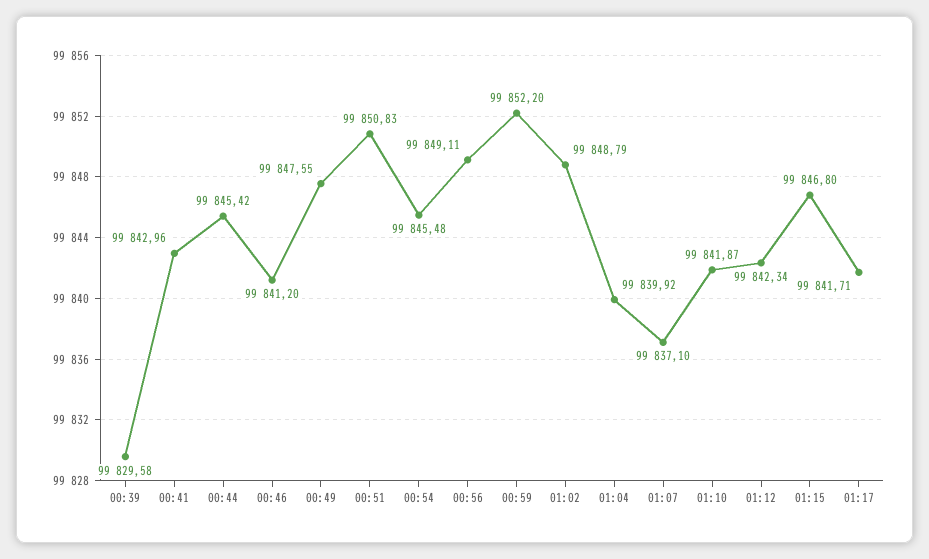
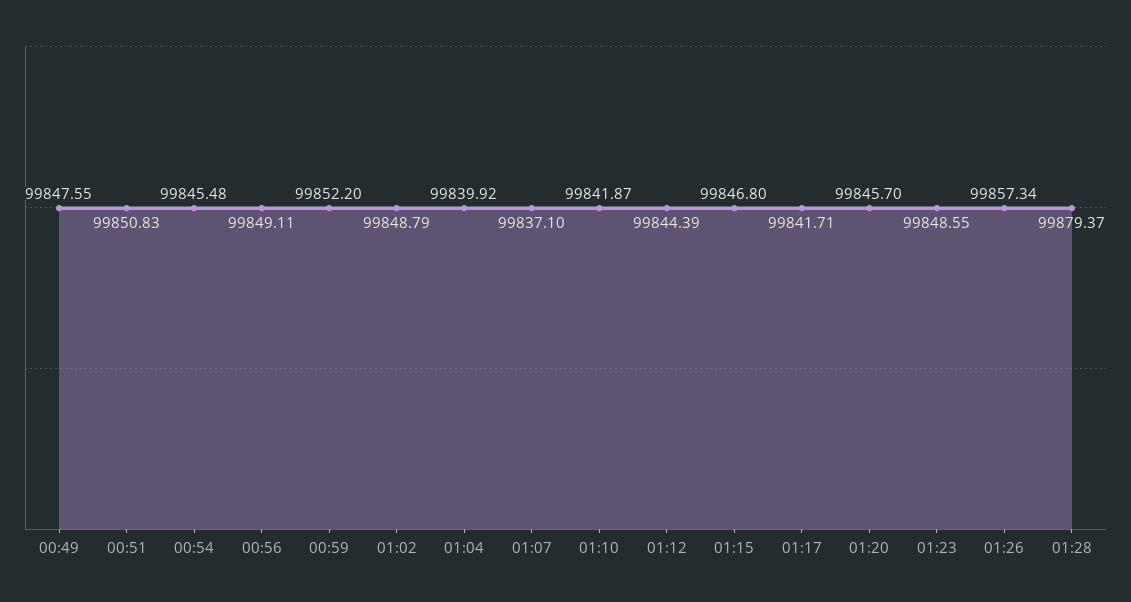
00:39: 99829.58 -> none
00:41: 99842.96 -> none
00:44: 99845.42 -> none
00:46: 99841.2 -> none
01:12: 99842.34 -> 99844.39
01:20: none -> 99845.7
01:23: none -> 99848.55
01:26: none -> 99857.34
01:28: none -> 99879.37

